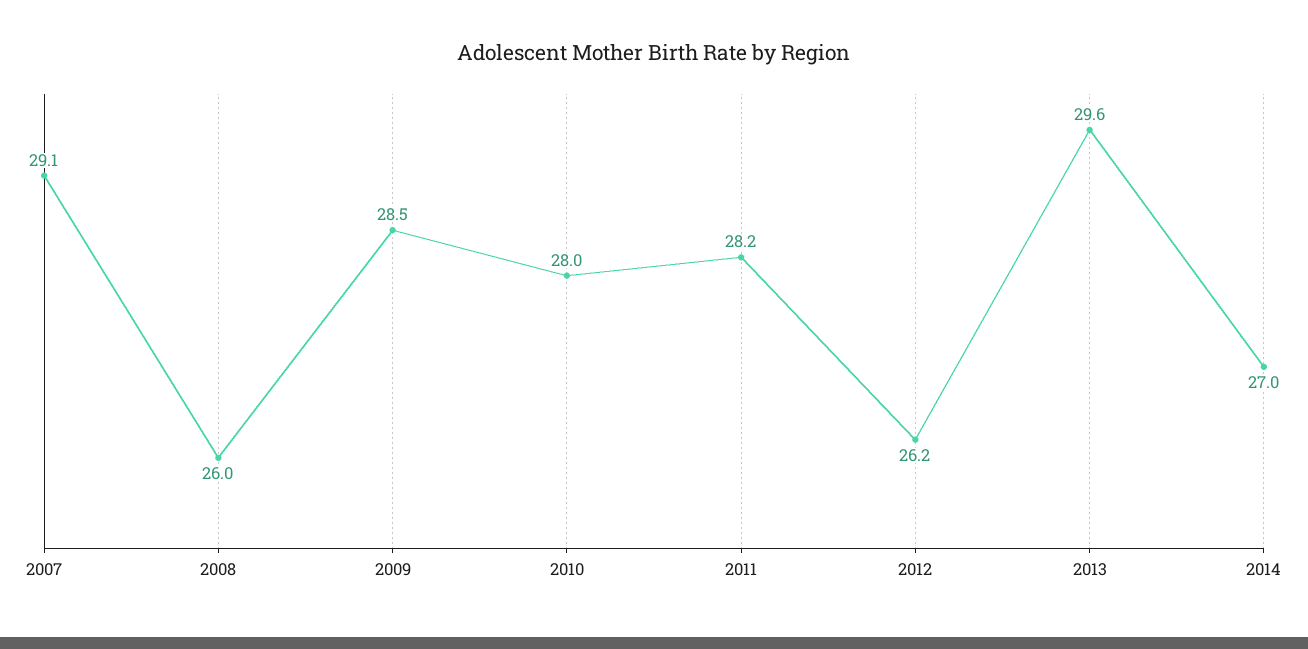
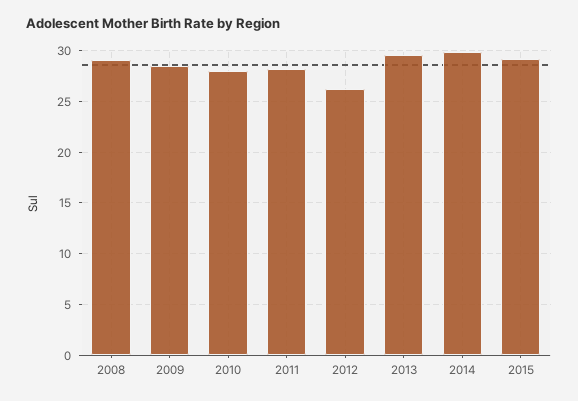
2007: 29.1 -> none
2008: 26 -> 29
2014: 27 -> 30
2015: none -> 29

